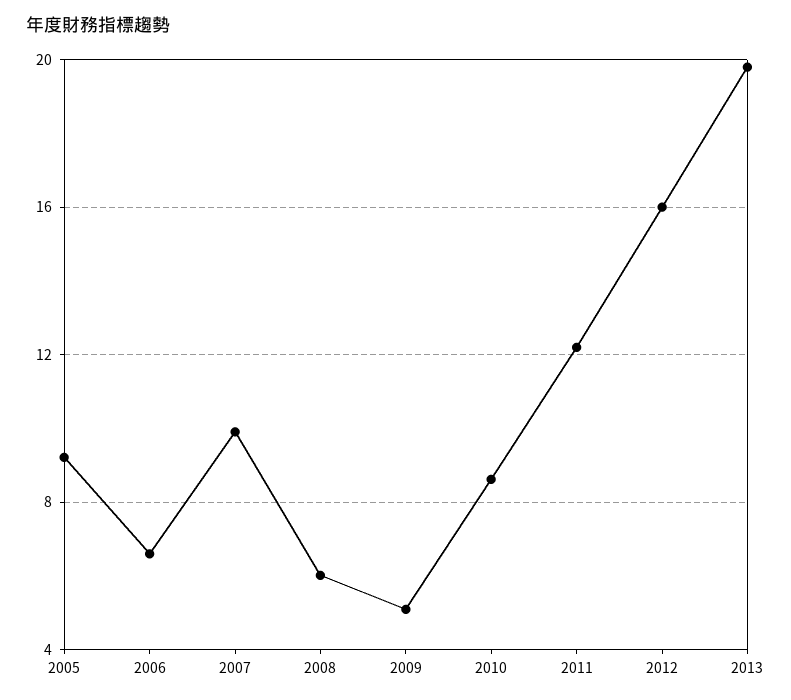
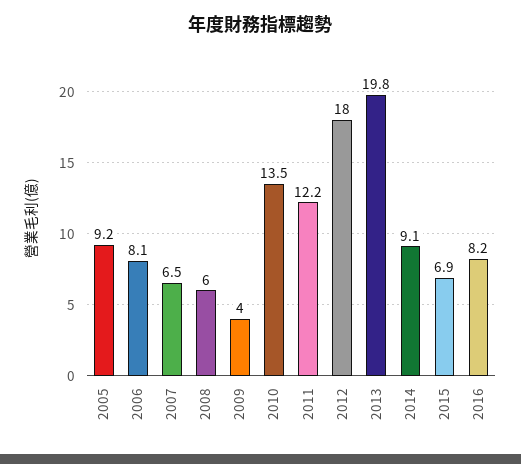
2006: 6.5 -> 8.1
2007: 10 -> 6.5
2009: 5 -> 4
2010: 8.5 -> 13.5
2012: 16 -> 18
2014: none -> 9.1
2015: none -> 6.9
2016: none -> 8.2

